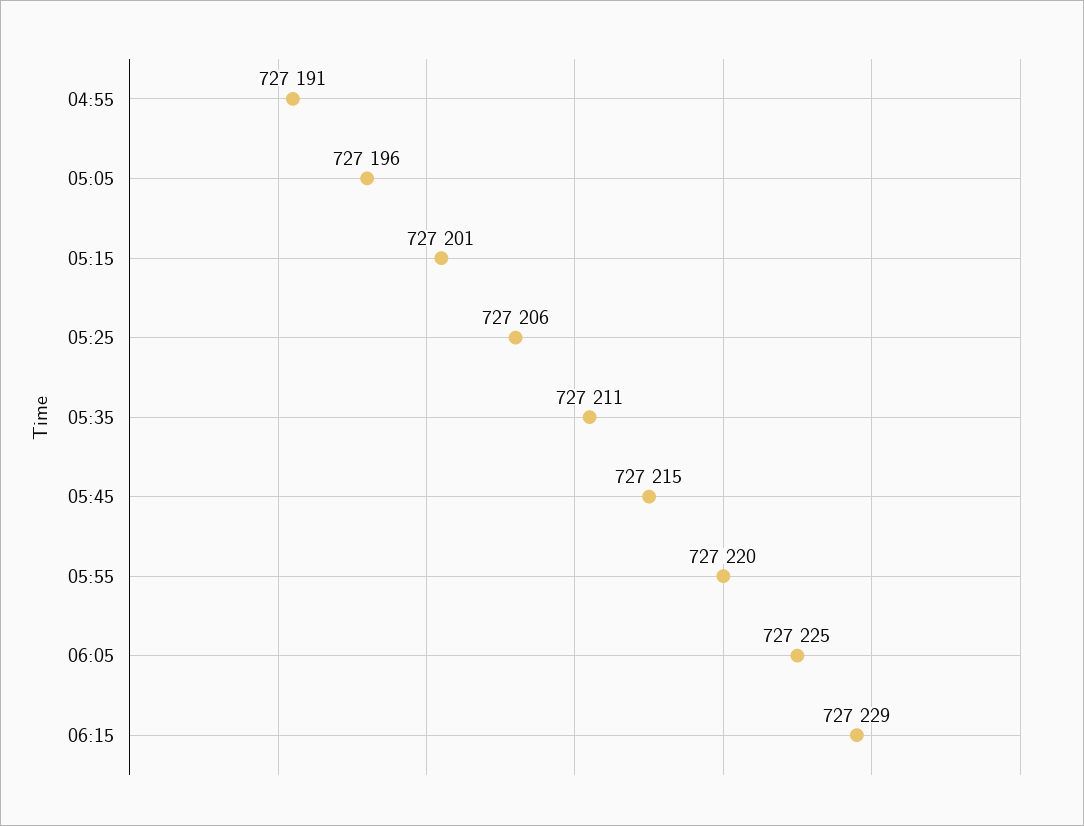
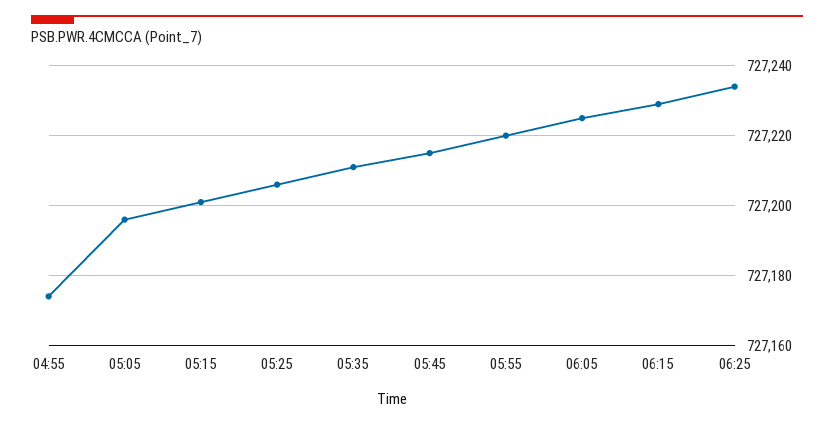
04:55: 727191 -> 727175
06:25: none -> 727235

